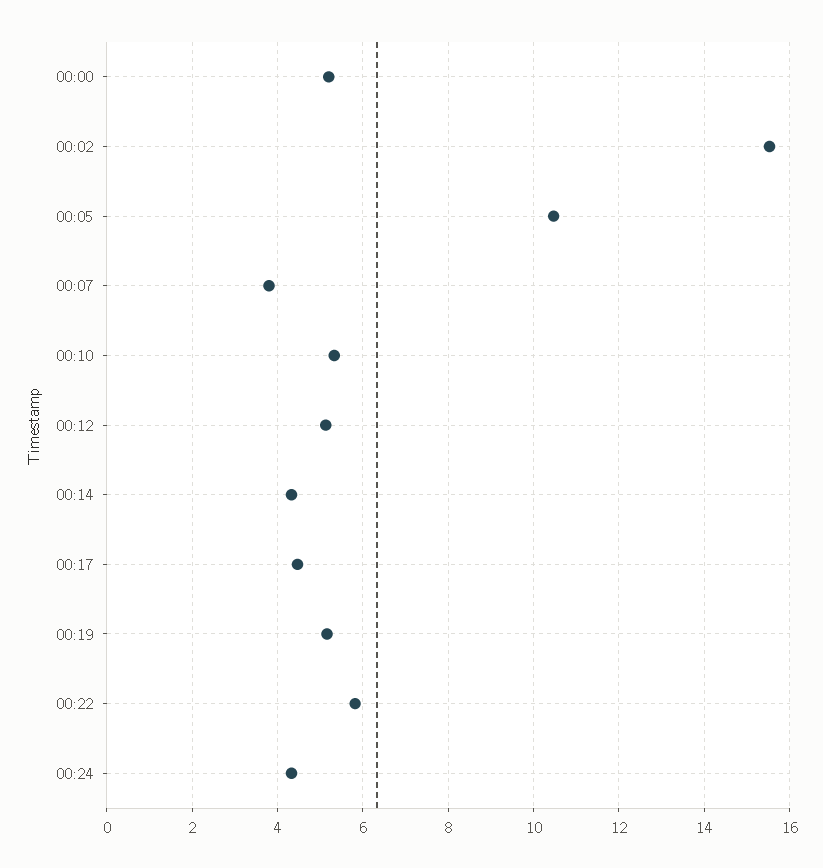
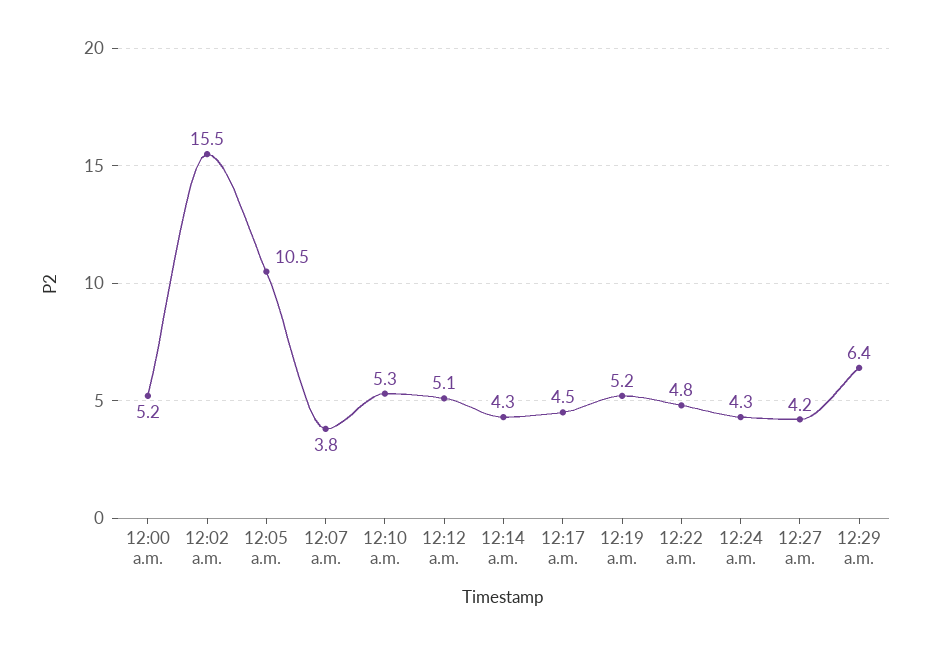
00:22: 5.8 -> 4.8
12:27 a.m.: none -> 4.2
12:29 a.m.: none -> 6.4

